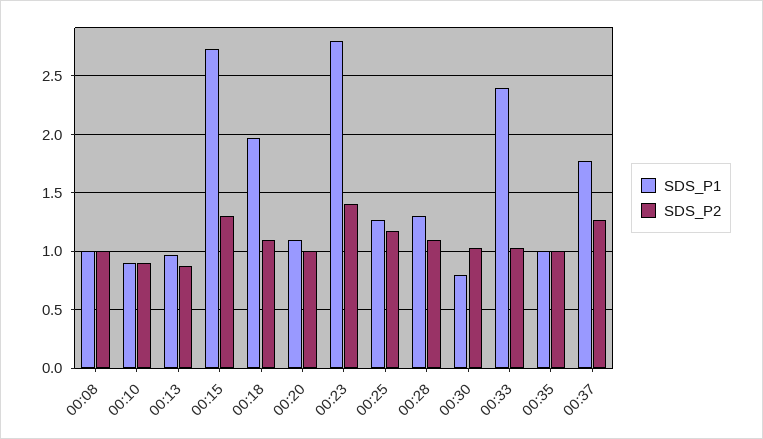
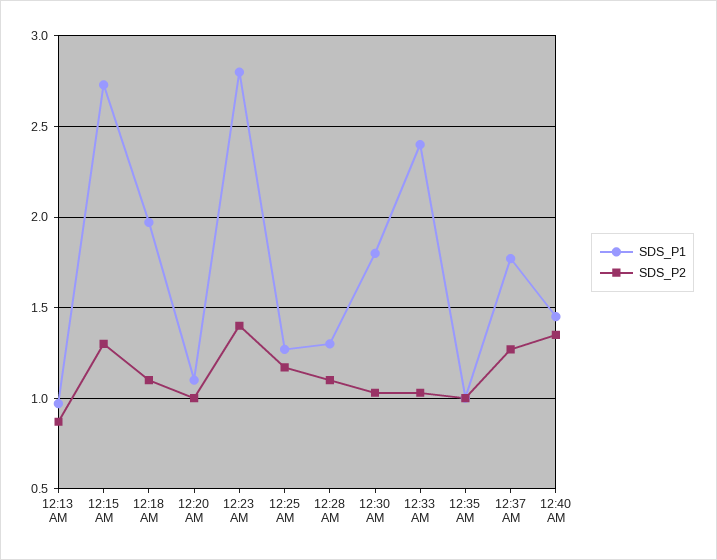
SDS_P1, 00:08: 1 -> none
SDS_P2, 00:08: 1 -> none
SDS_P1, 00:10: 0.9 -> none
SDS_P2, 00:10: 0.9 -> none
SDS_P1, 00:30: 0.8 -> 1.8
SDS_P1, 12:40 AM: none -> 1.45
SDS_P2, 12:40 AM: none -> 1.35

